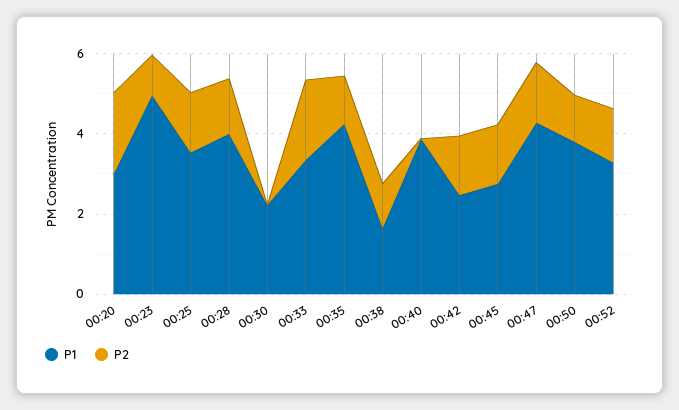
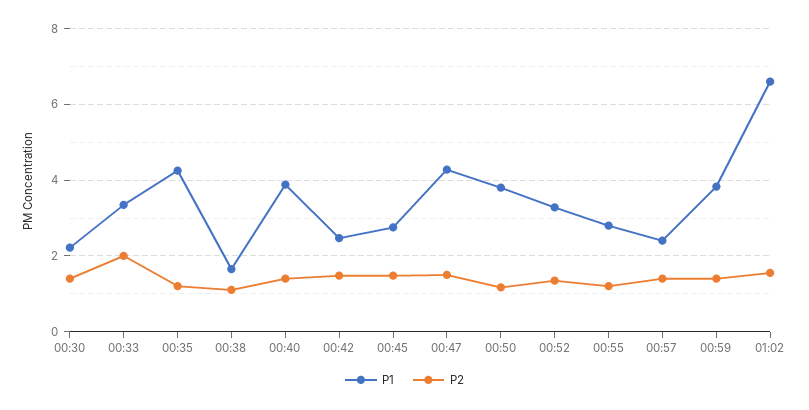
P1, 00:20: 3 -> none
P2, 00:20: 2 -> none
P1, 00:23: 5 -> none
P2, 00:23: 1 -> none
P1, 00:25: 3.5 -> none
P2, 00:25: 1.5 -> none
P1, 00:28: 4 -> none
P2, 00:28: 1.5 -> none
P2, 00:30: 0 -> 1.4
P2, 00:40: 0 -> 1.4
P1, 00:55: none -> 2.8
P2, 00:55: none -> 1.2
P1, 00:57: none -> 2.4
P2, 00:57: none -> 1.4
P1, 00:59: none -> 3.8
P2, 00:59: none -> 1.4
P1, 01:02: none -> 6.6
P2, 01:02: none -> 1.6

